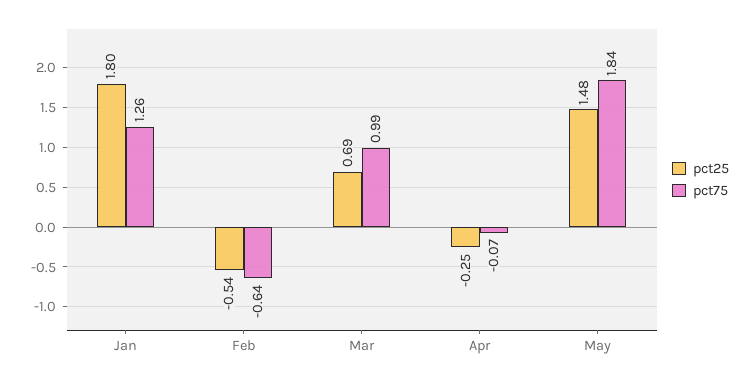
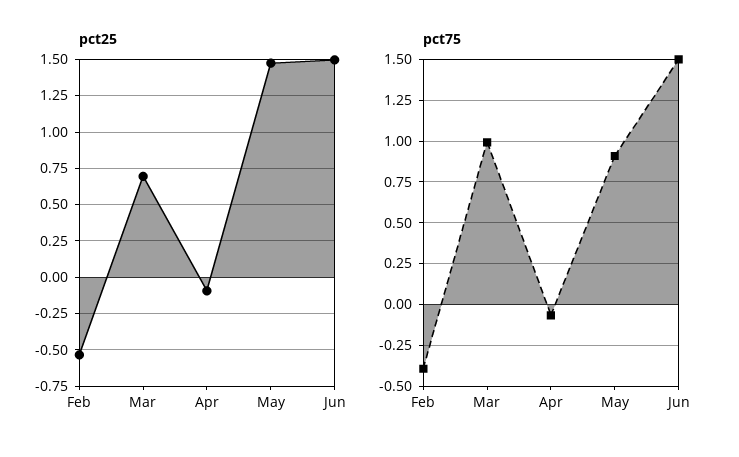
pct25, Jan: 1.8 -> none
pct75, Jan: 1.26 -> none
pct75, Feb: -0.64 -> -0.4
pct25, Apr: -0.25 -> -0.1
pct75, May: 1.84 -> 0.9
pct25, Jun: none -> 1.5
pct75, Jun: none -> 1.5

